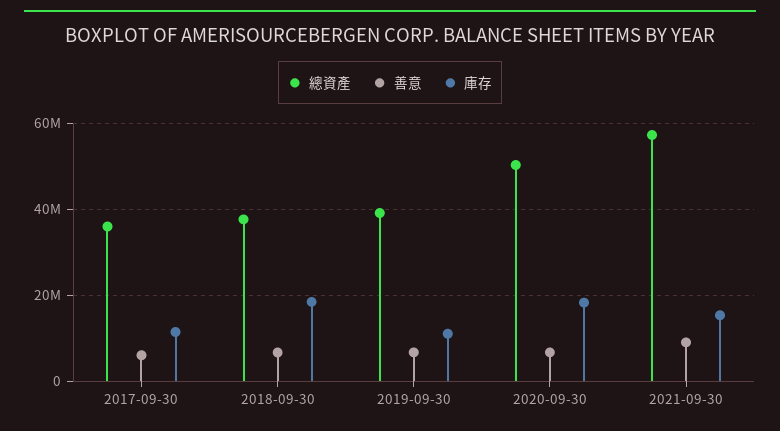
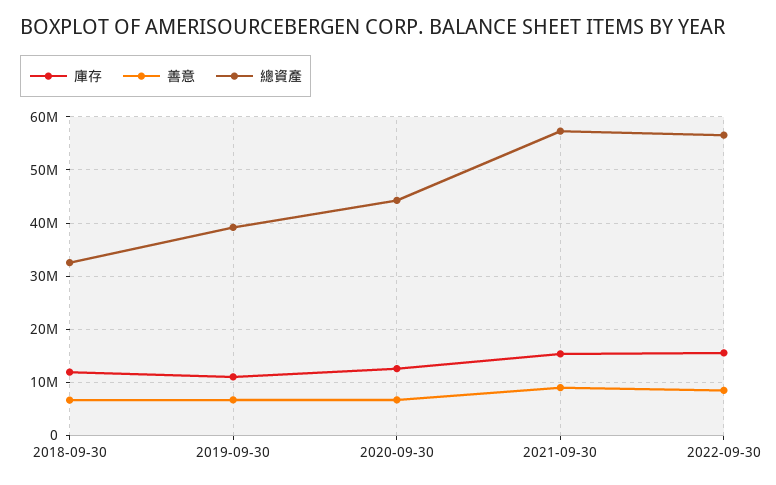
總資產, 2017-09-30: 36000000 -> none
善意, 2017-09-30: 6000000 -> none
庫存, 2017-09-30: 12000000 -> none
總資產, 2018-09-30: 38000000 -> 32000000
庫存, 2018-09-30: 18000000 -> 12000000
總資產, 2020-09-30: 50000000 -> 44000000
庫存, 2020-09-30: 18000000 -> 12000000
庫存, 2022-09-30: none -> 16000000
善意, 2022-09-30: none -> 8000000
總資產, 2022-09-30: none -> 56000000

